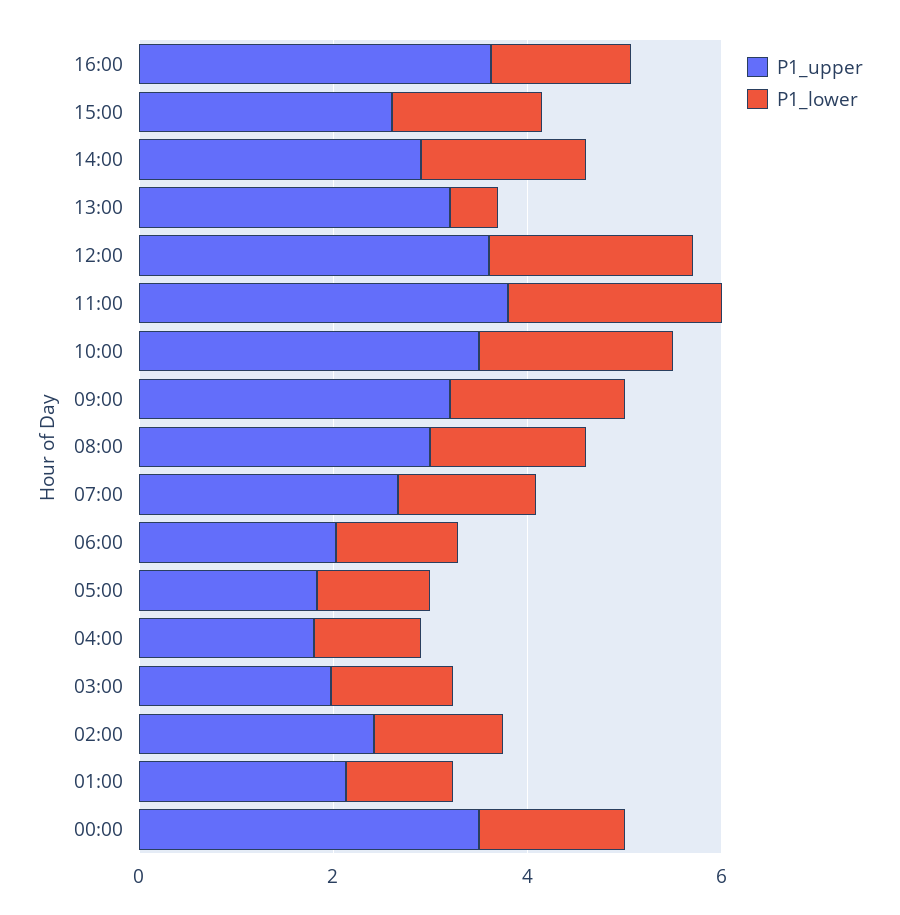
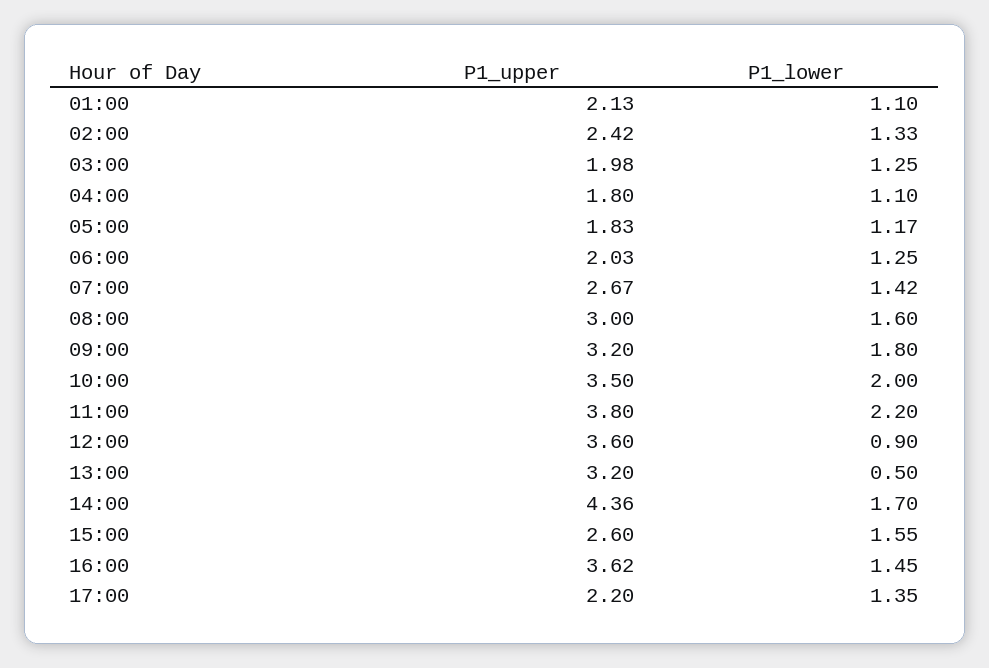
P1_upper, 14:00: 3 -> 4.36
P1_lower, 12:00: 2 -> 0.9
P1_upper, 00:00: 3.5 -> none
P1_lower, 00:00: 1.5 -> none
P1_upper, 17:00: none -> 2.2
P1_lower, 17:00: none -> 1.35

